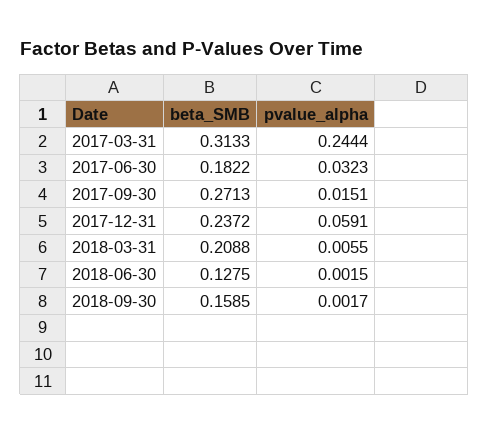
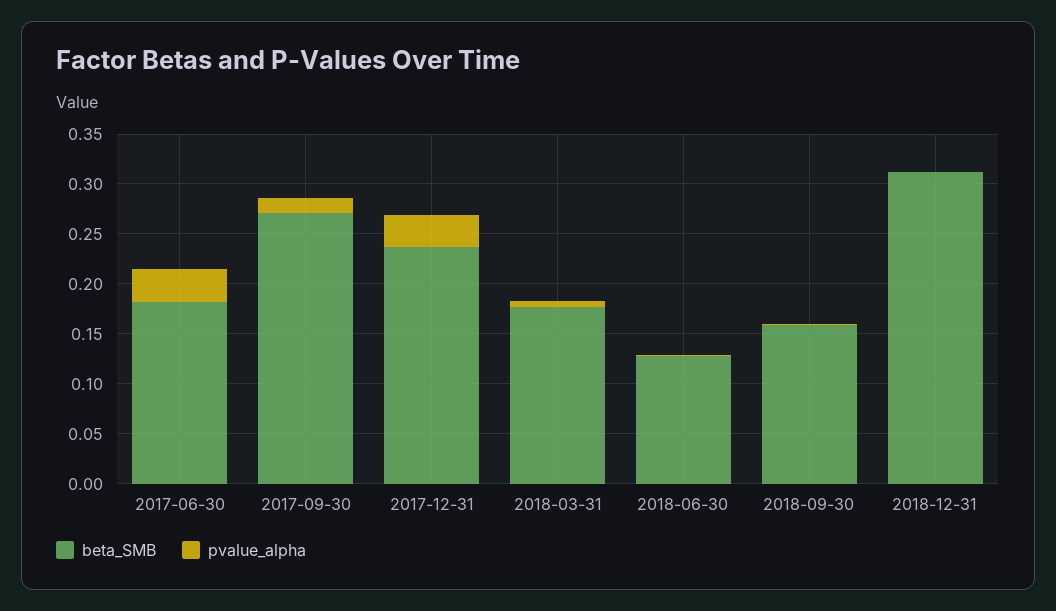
beta_SMB, 2017-03-31: 0.3133 -> none
pvalue_alpha, 2017-03-31: 0.2444 -> none
pvalue_alpha, 2017-12-31: 0.0591 -> 0.03
beta_SMB, 2018-03-31: 0.2088 -> 0.18
beta_SMB, 2018-12-31: none -> 0.31
pvalue_alpha, 2018-12-31: none -> 0

